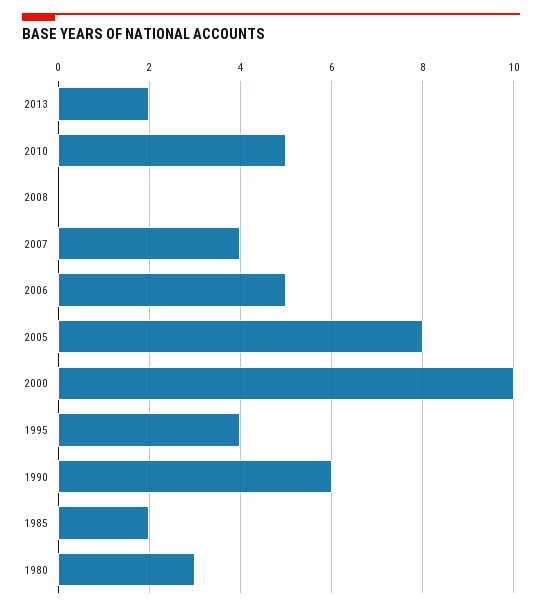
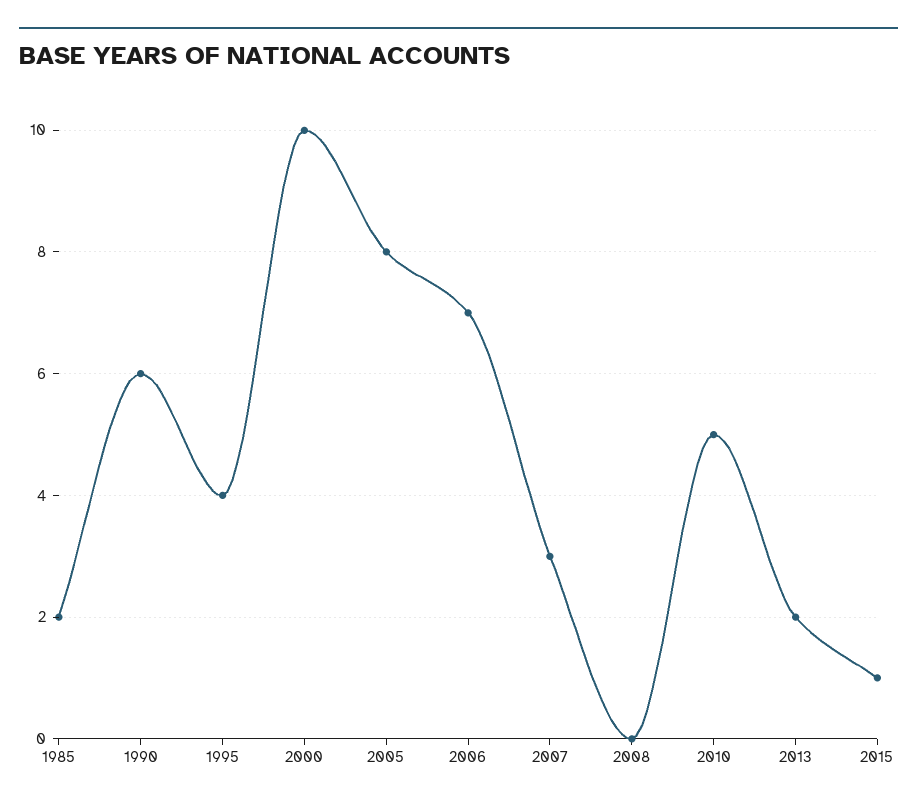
2007: 4 -> 3
2006: 5 -> 7
1980: 3 -> none
2015: none -> 1

